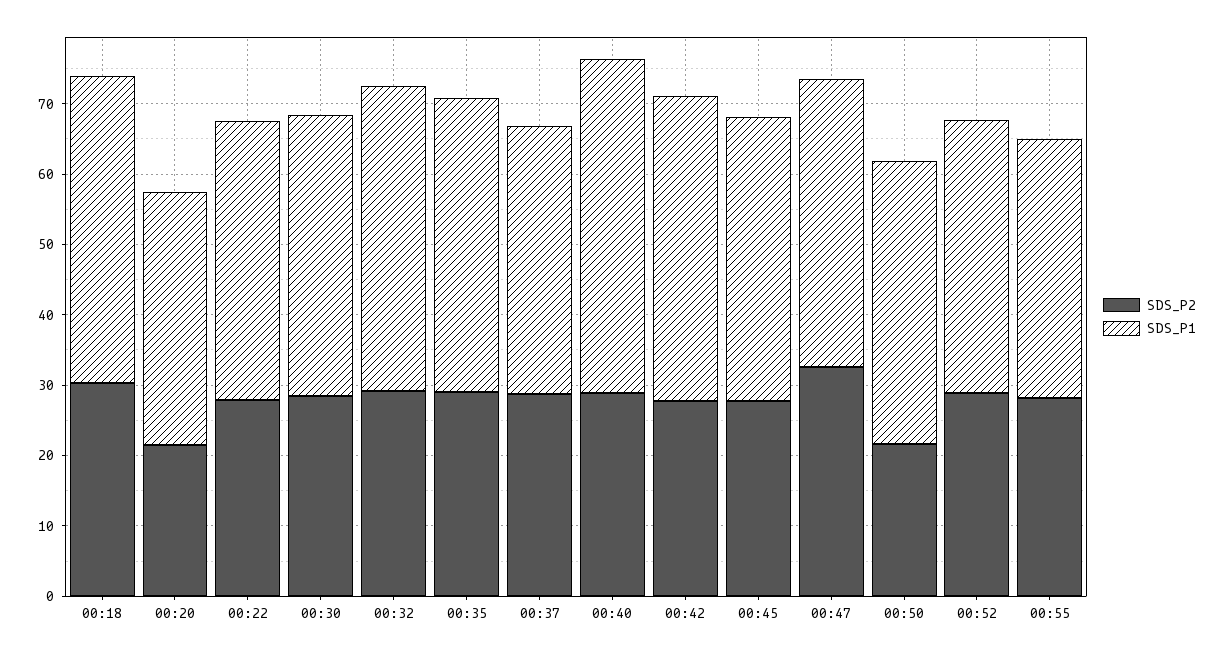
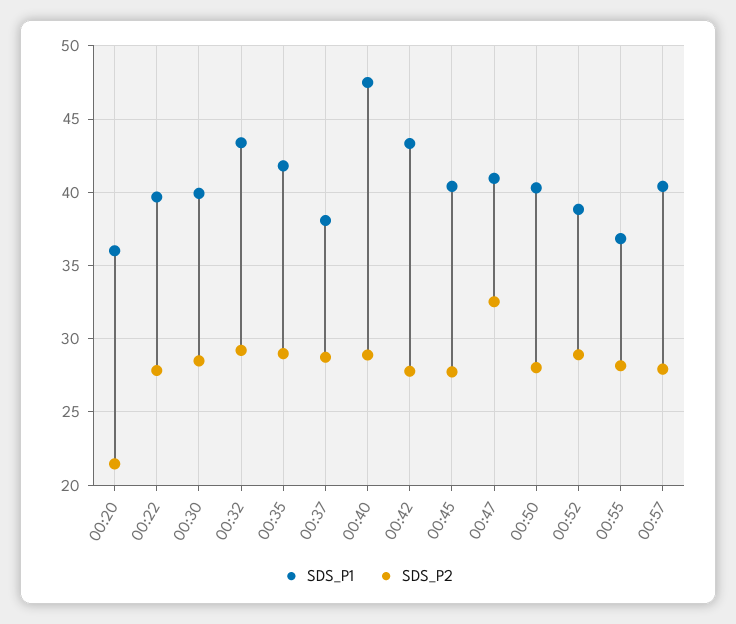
SDS_P2, 00:18: 30 -> none
SDS_P1, 00:18: 44 -> none
SDS_P2, 00:50: 22 -> 28
SDS_P1, 00:57: none -> 40.5
SDS_P2, 00:57: none -> 28

